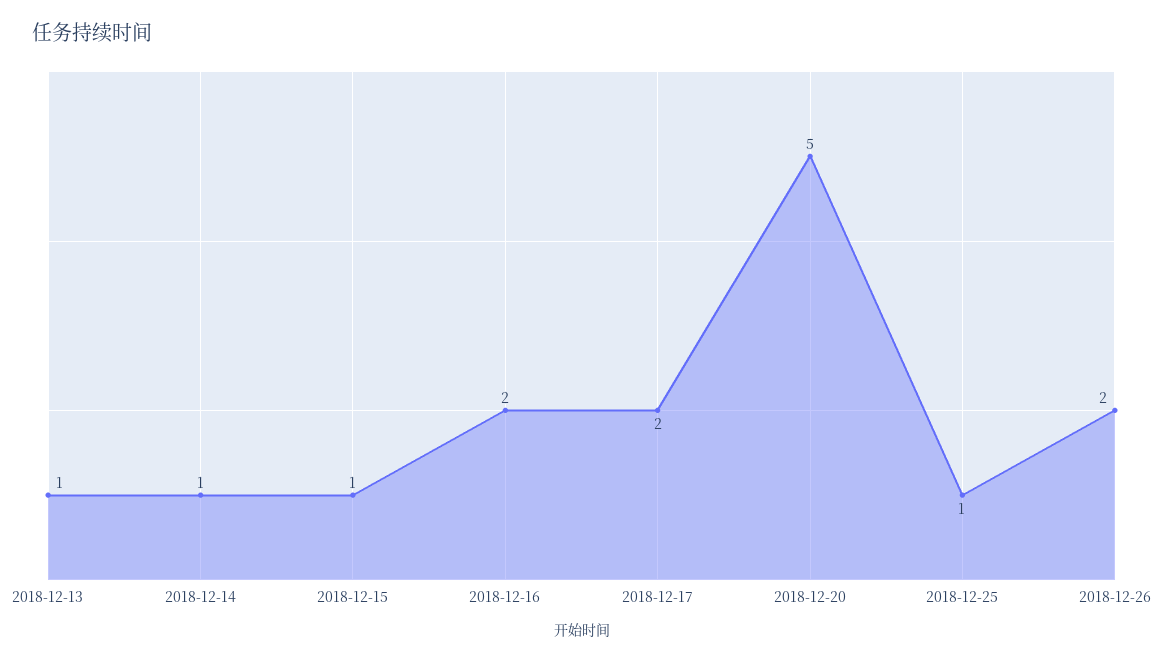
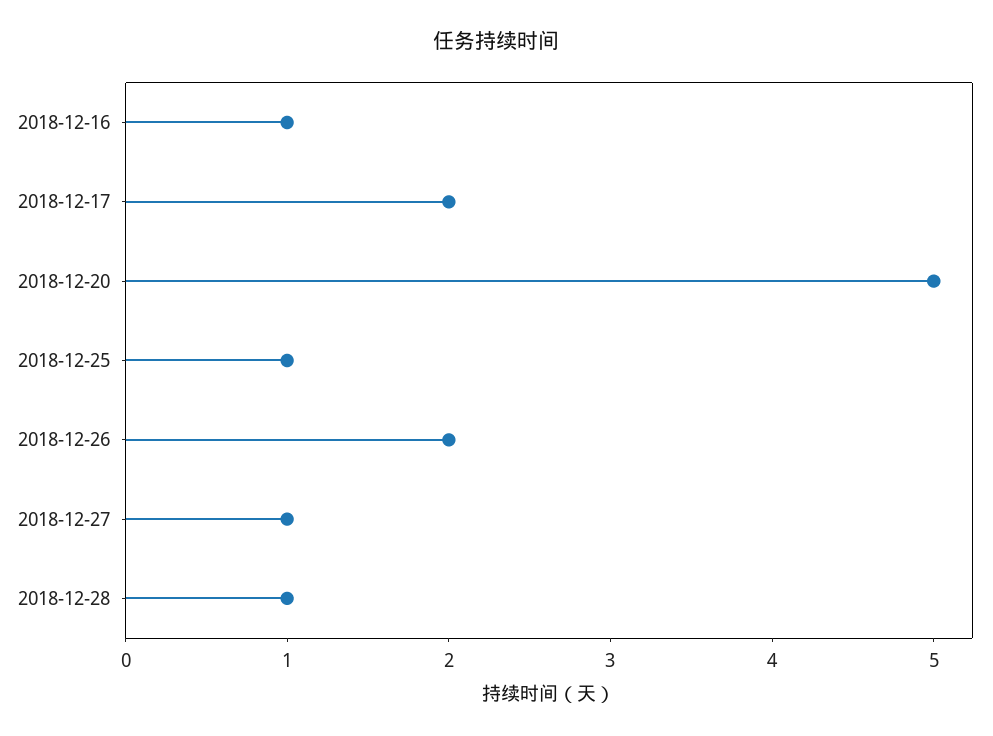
2018-12-13: 1 -> none
2018-12-14: 1 -> none
2018-12-15: 1 -> none
2018-12-16: 2 -> 1
2018-12-27: none -> 1
2018-12-28: none -> 1

